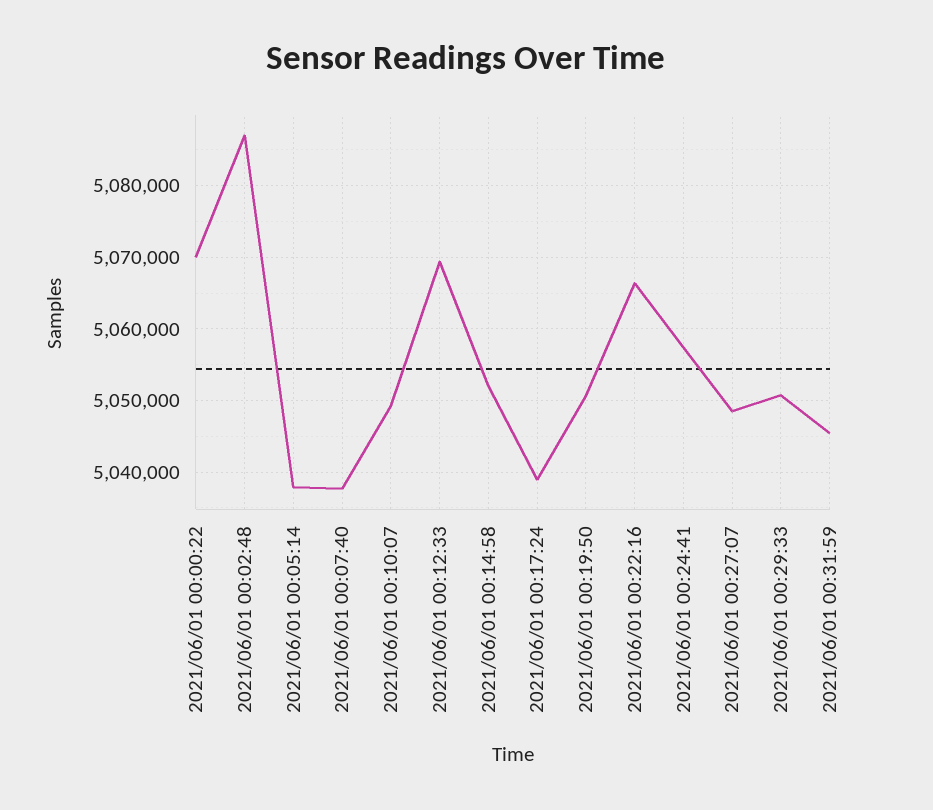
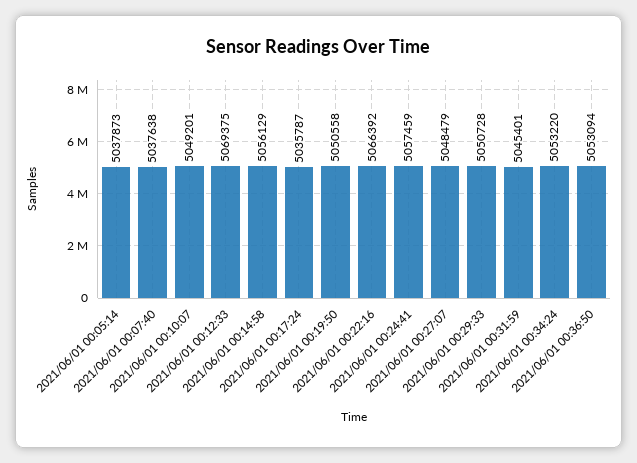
2021/06/01 00:00:22: 5070000 -> none
2021/06/01 00:02:48: 5087000 -> none
2021/06/01 00:14:58: 5052000 -> 5056129
2021/06/01 00:17:24: 5039000 -> 5035787
2021/06/01 00:34:24: none -> 5053220
2021/06/01 00:36:50: none -> 5053094

